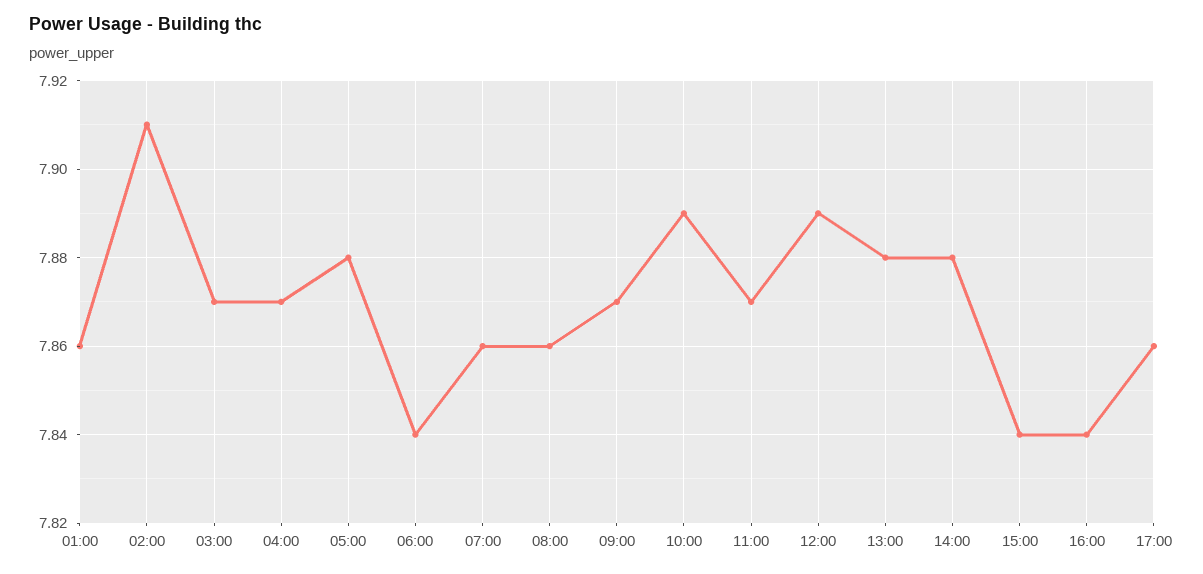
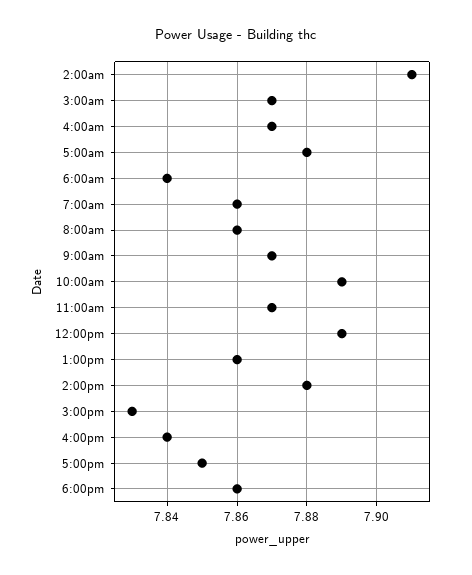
01:00: 7.86 -> none
13:00: 7.88 -> 7.86
15:00: 7.84 -> 7.83
17:00: 7.86 -> 7.85
6:00pm: none -> 7.86

